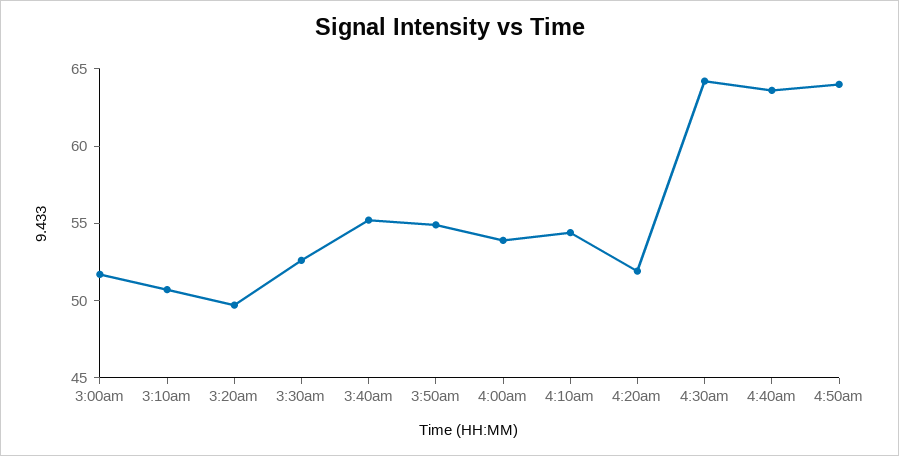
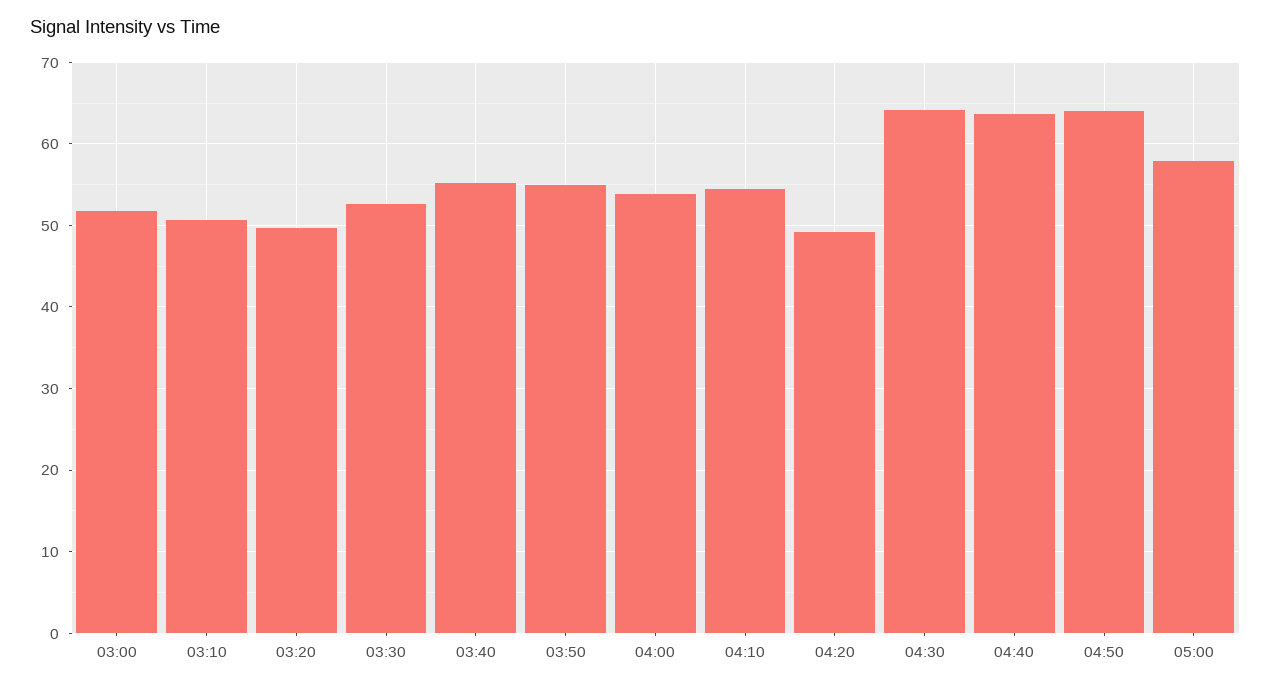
4:20am: 52 -> 49
05:00: none -> 58

